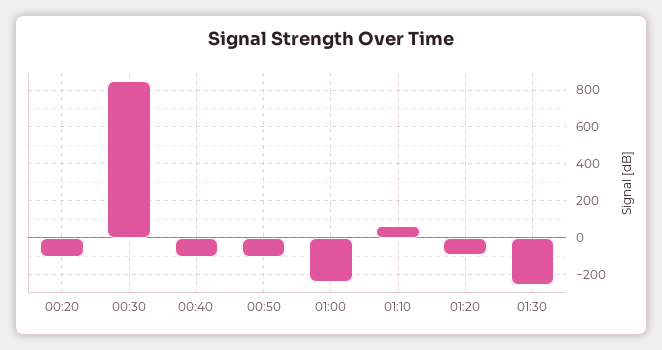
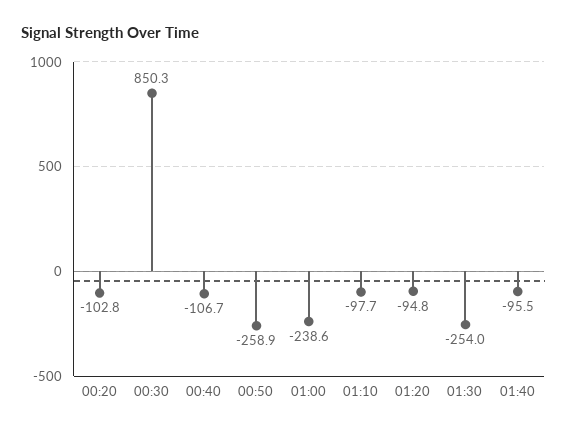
00:50: -100 -> -258.9
01:10: 50 -> -97.7
01:40: none -> -95.5

